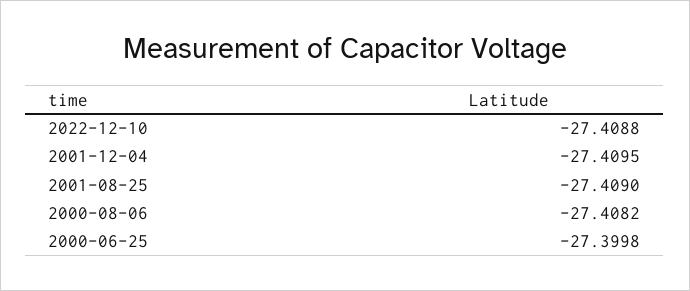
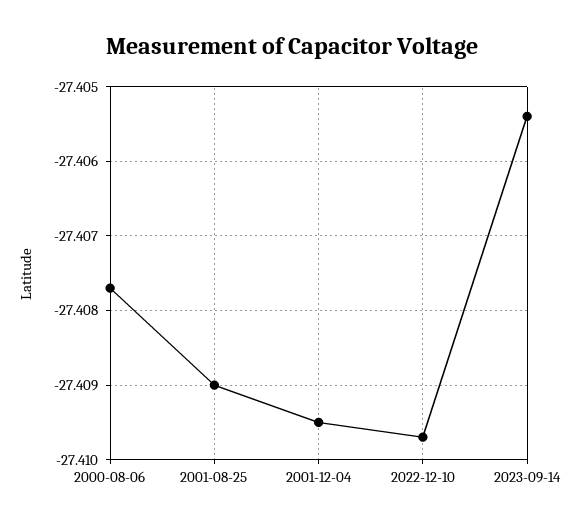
2022-12-10: -27.4088 -> -27.4097
2000-08-06: -27.4082 -> -27.4077
2000-06-25: -27.3998 -> none
2023-09-14: none -> -27.4054

